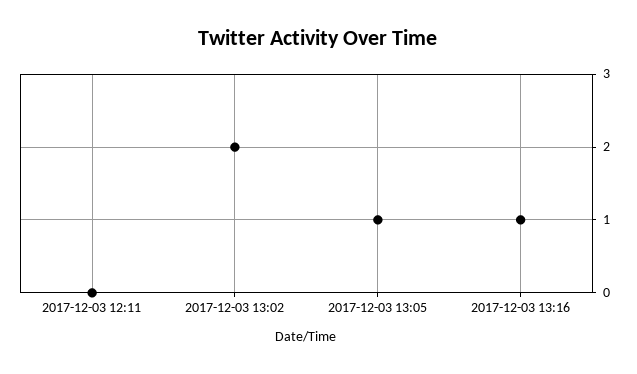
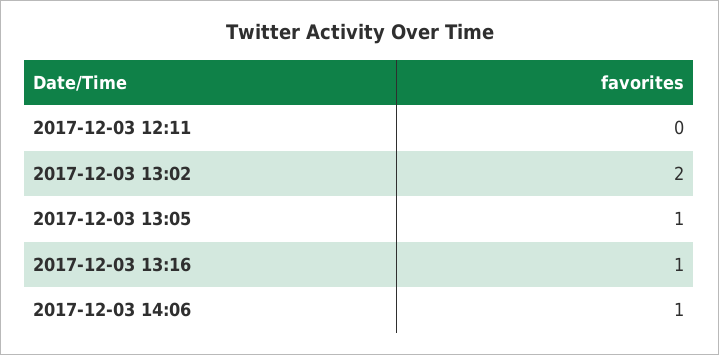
2017-12-03 14:06: none -> 1

